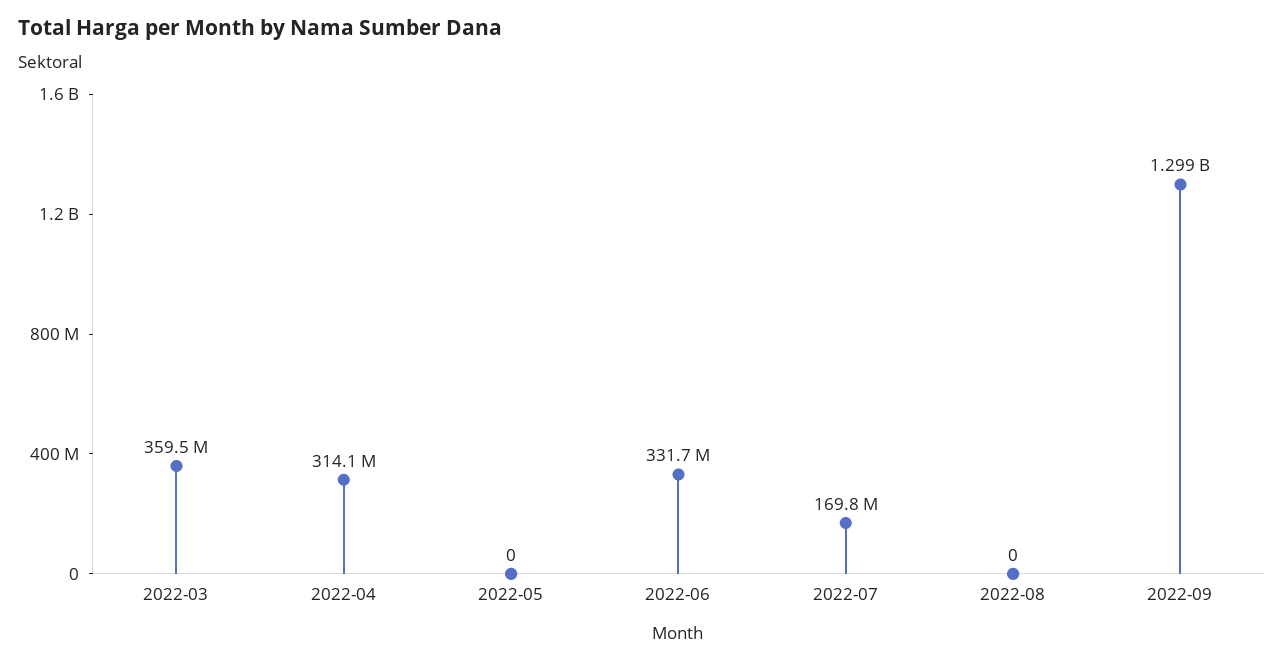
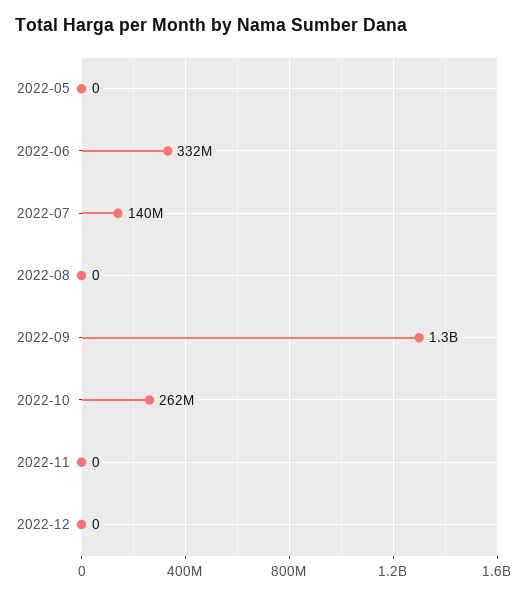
2022-03: 359500000 -> none
2022-04: 314100000 -> none
2022-07: 169800000 -> 140000000
2022-10: none -> 262000000
2022-11: none -> 0
2022-12: none -> 0

